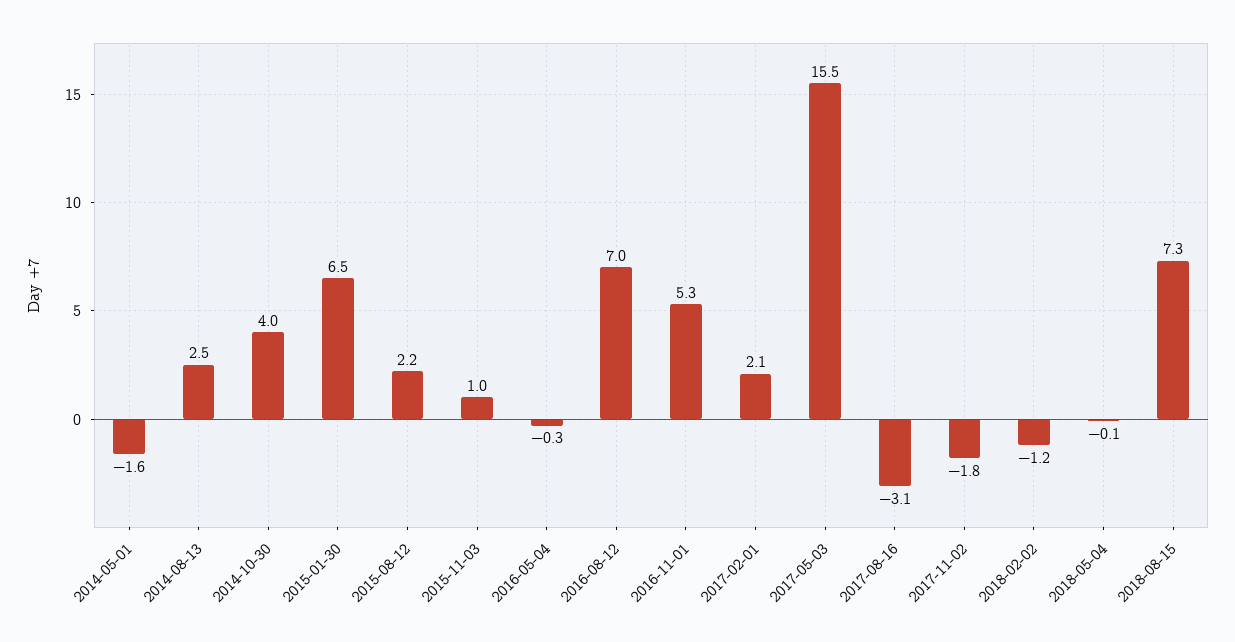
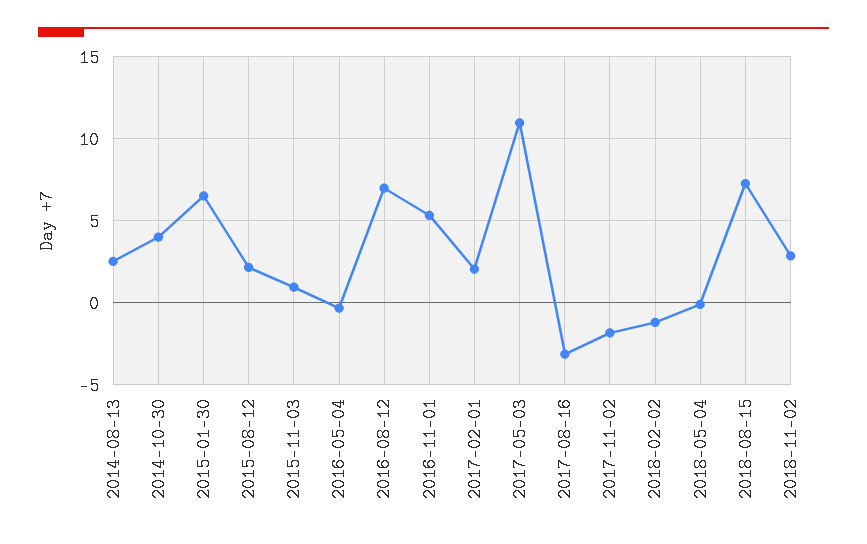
2014-05-01: -1.6 -> none
2017-05-03: 15.5 -> 11
2018-11-02: none -> 3

